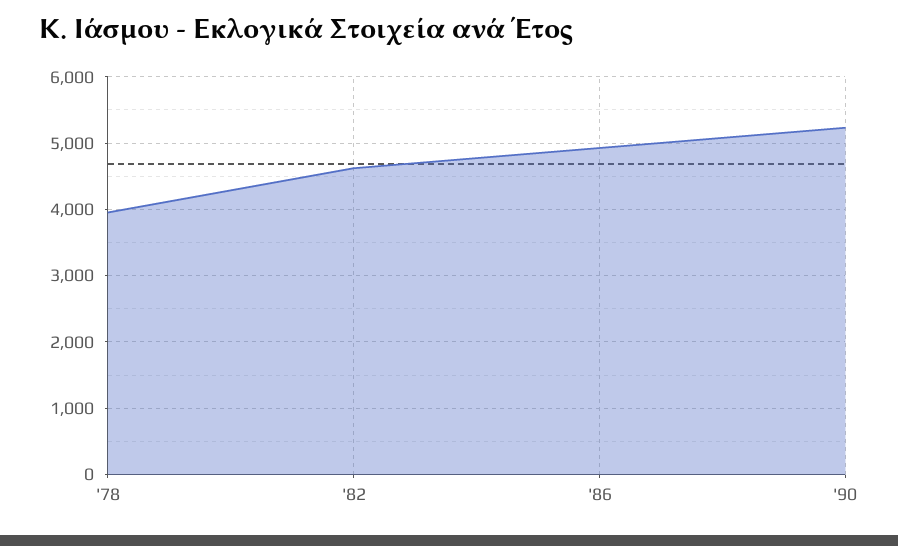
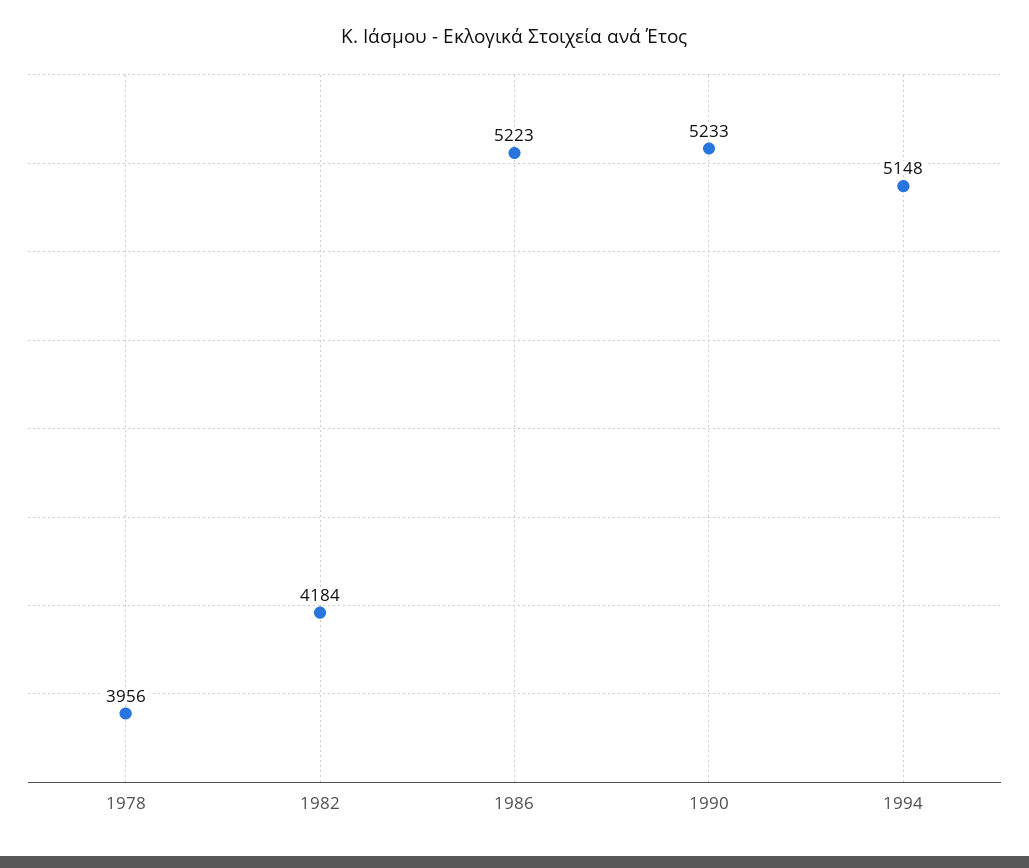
'82: 4600 -> 4184
'86: 4900 -> 5223
1994: none -> 5148

